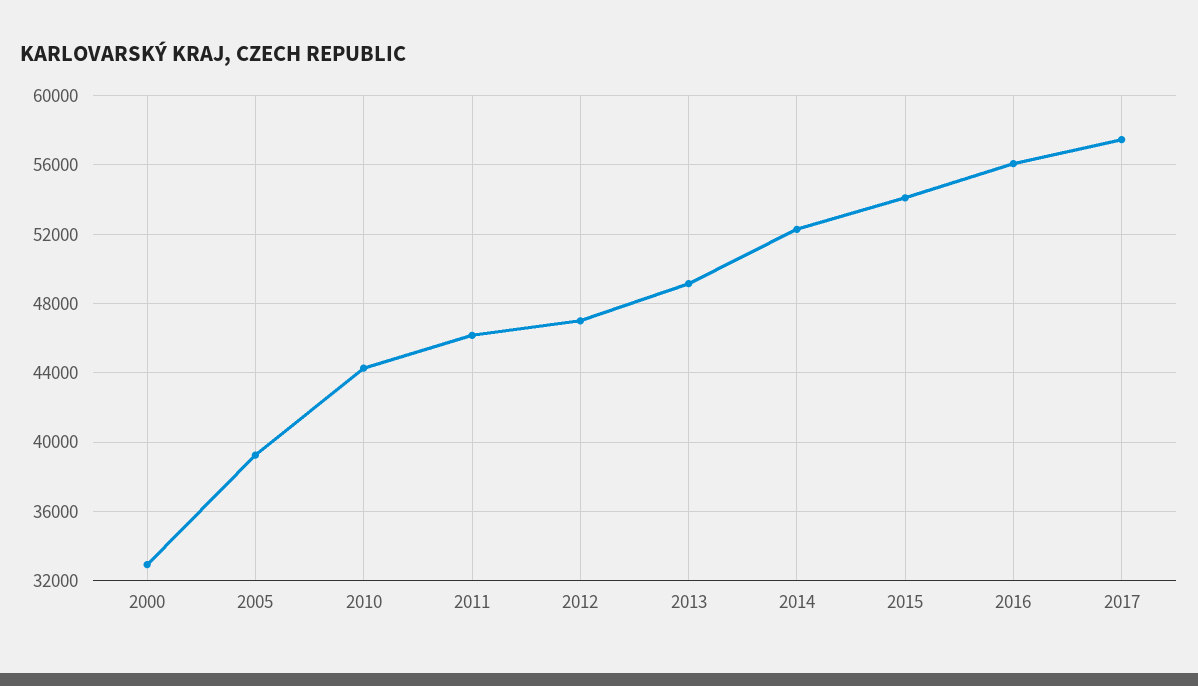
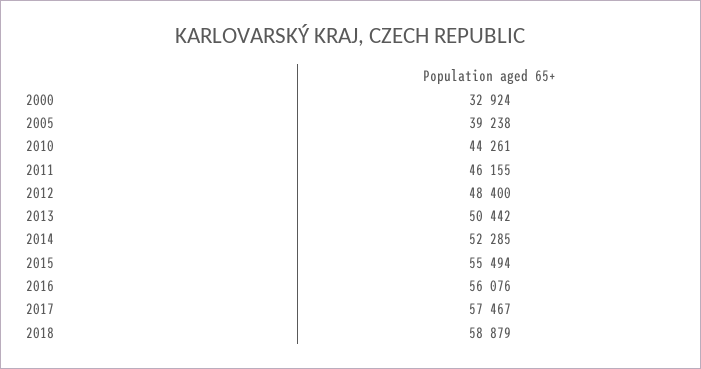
2012: 47000 -> 48400
2013: 49000 -> 50442
2015: 54000 -> 55494
2018: none -> 58879

